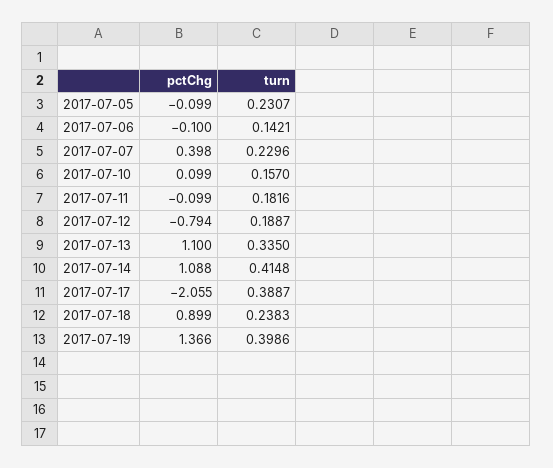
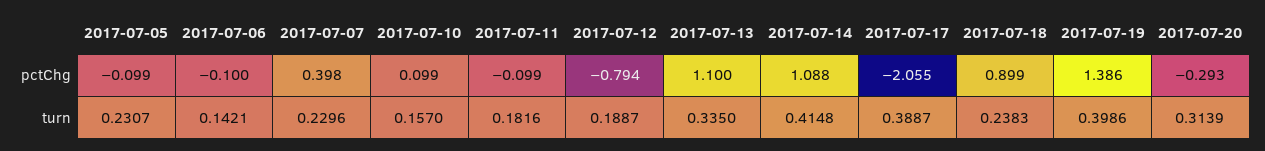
pctChg, 2017-07-19: 1.366 -> 1.386
pctChg, 2017-07-20: none -> -0.293
turn, 2017-07-20: none -> 0.3139

